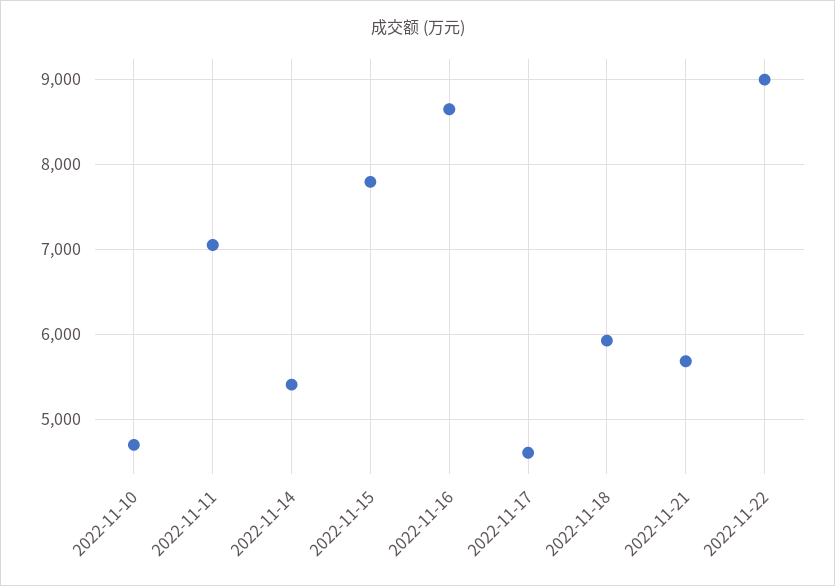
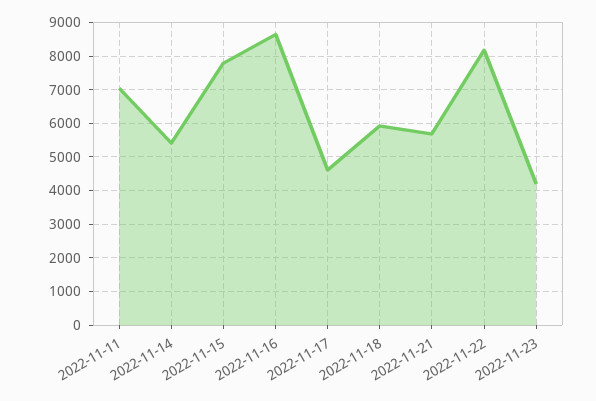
2022-11-10: 4700 -> none
2022-11-22: 9000 -> 8200
2022-11-23: none -> 4200

